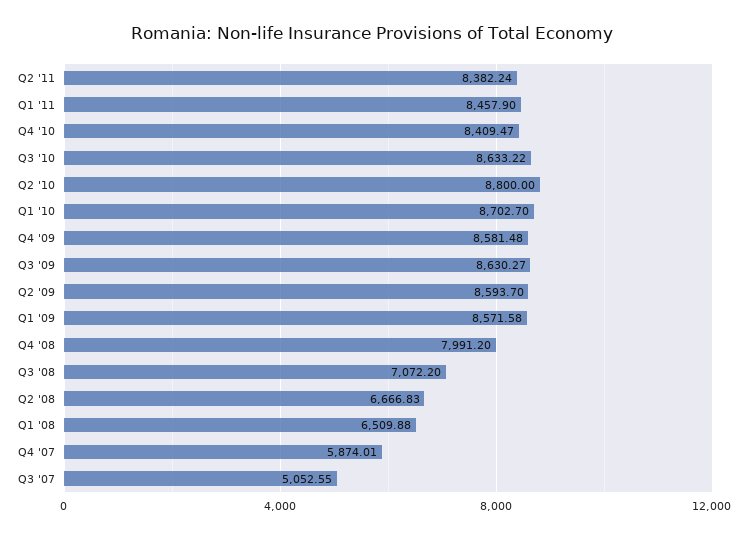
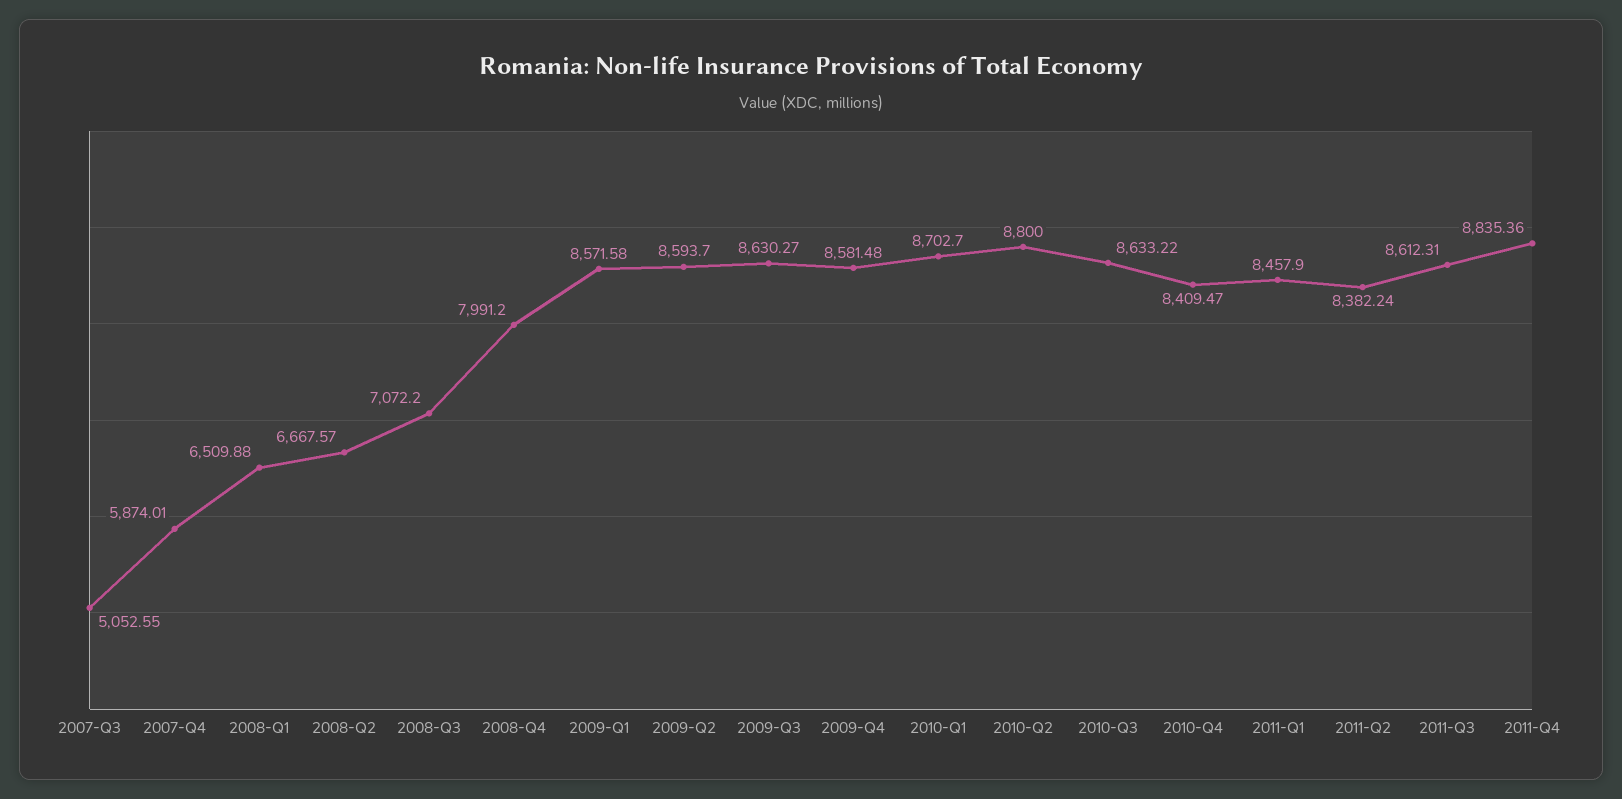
Q2 '08: 6666.83 -> 6667.57
2011-Q3: none -> 8612.31
2011-Q4: none -> 8835.36

